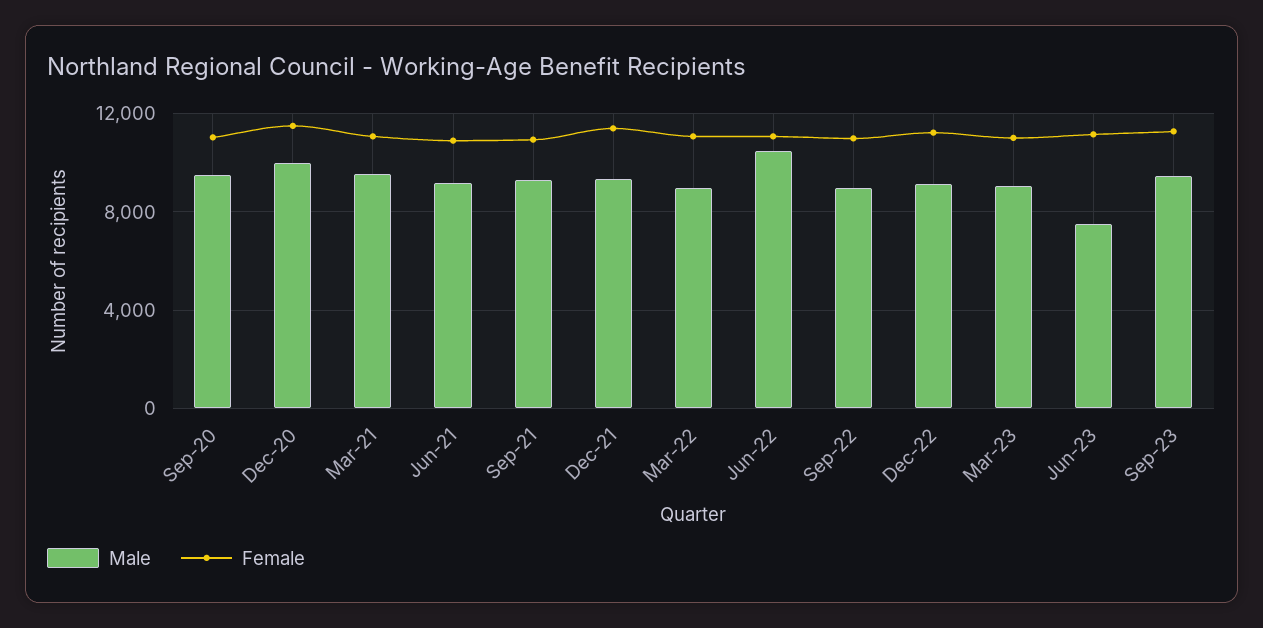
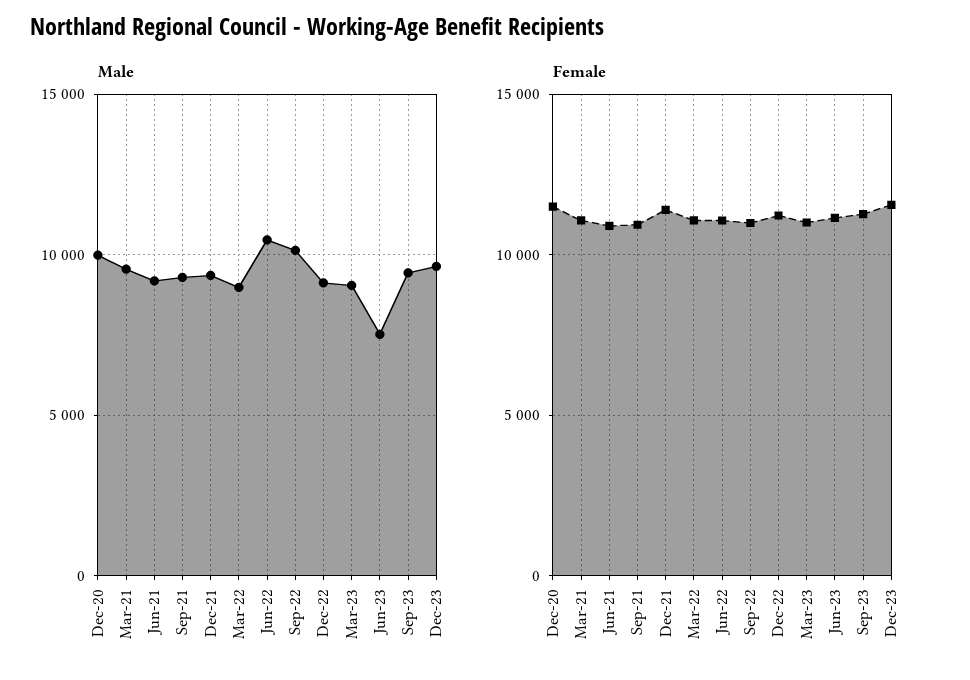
Male, Sep-20: 9500 -> none
Female, Sep-20: 11000 -> none
Male, Sep-22: 9000 -> 10000
Male, Dec-23: none -> 9500
Female, Dec-23: none -> 11500

